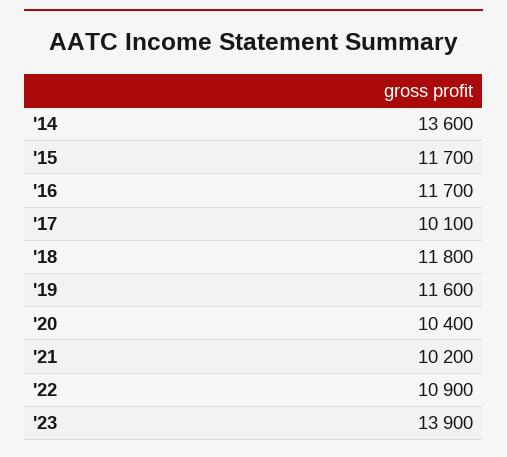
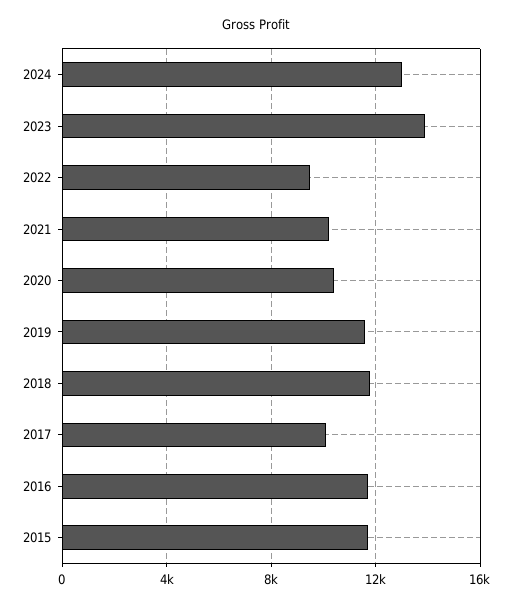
'14: 13600 -> none
'22: 10900 -> 9500
2024: none -> 13000

